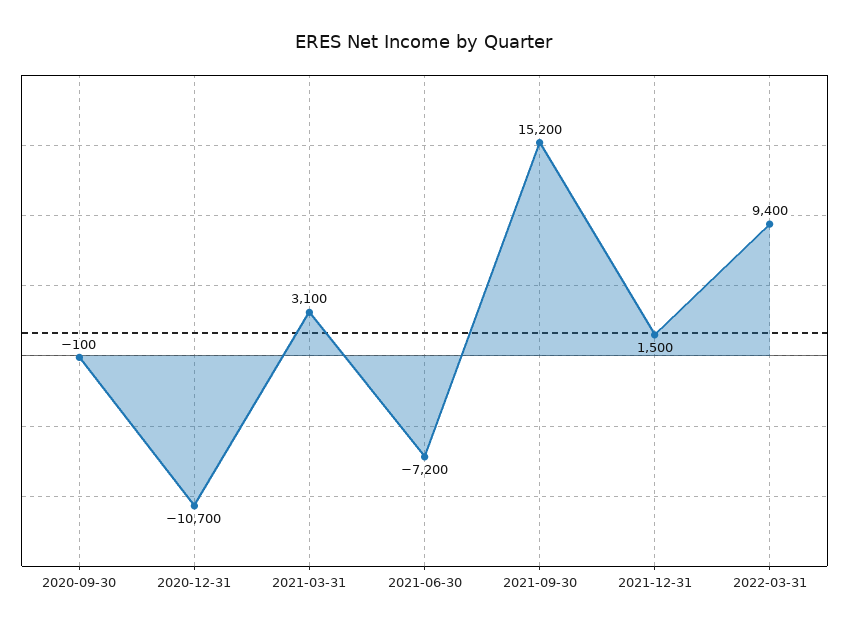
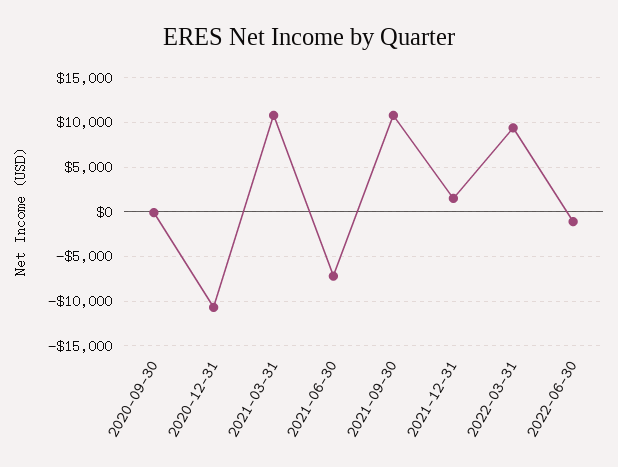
2021-03-31: 3100 -> 11000
2021-09-30: 15200 -> 11000
2022-06-30: none -> -1000

